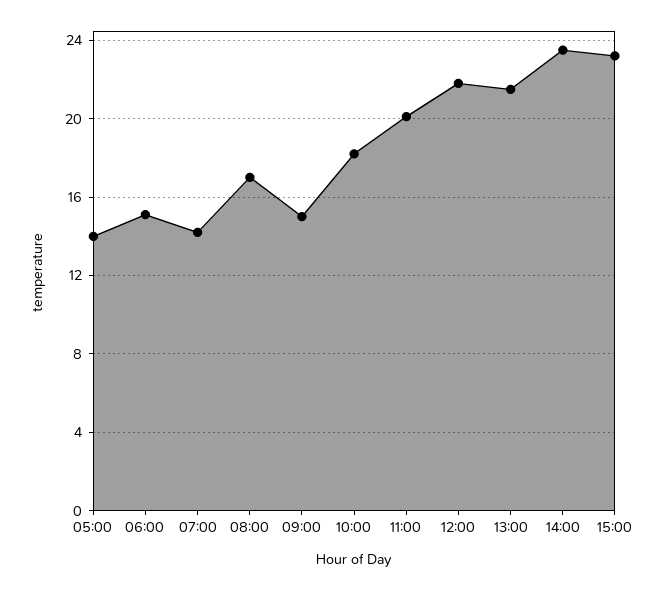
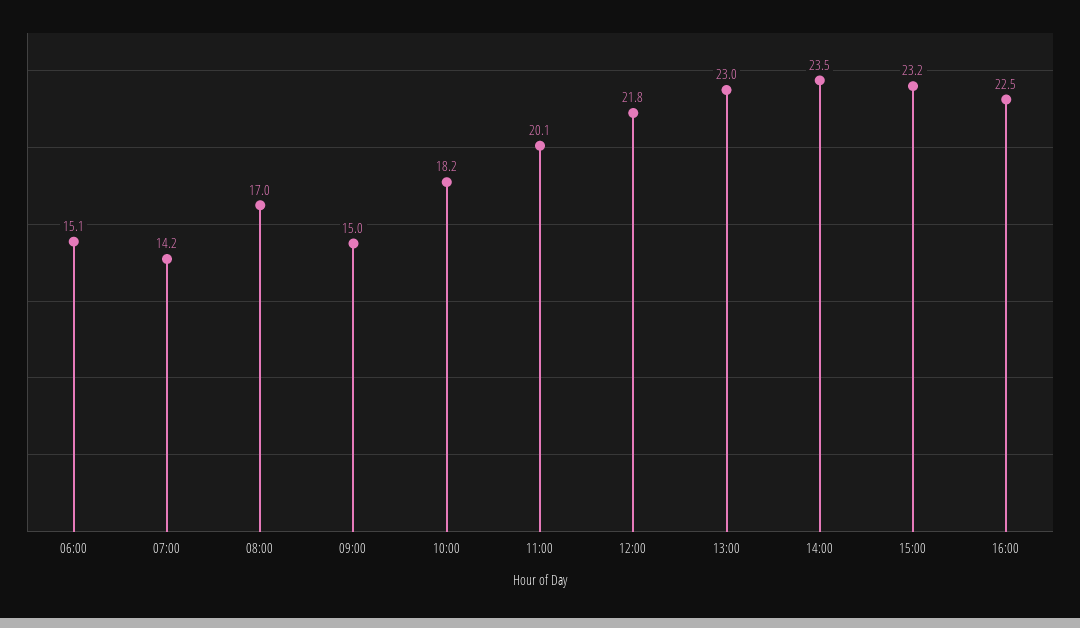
05:00: 14 -> none
13:00: 21.5 -> 23
16:00: none -> 22.5

